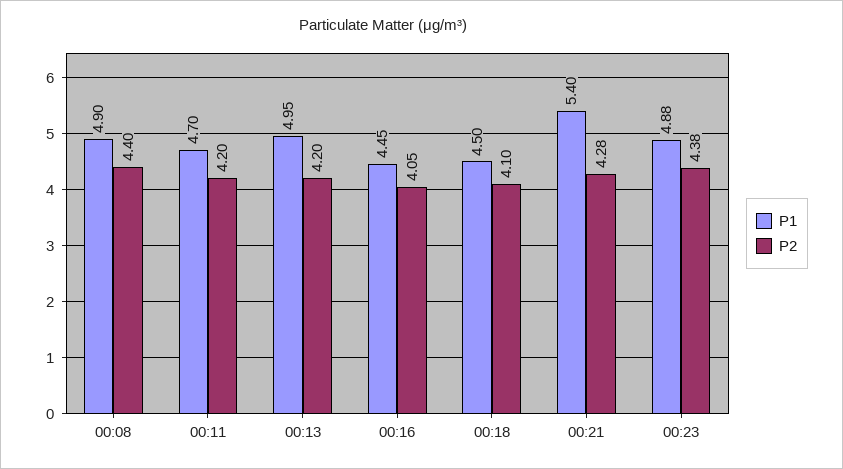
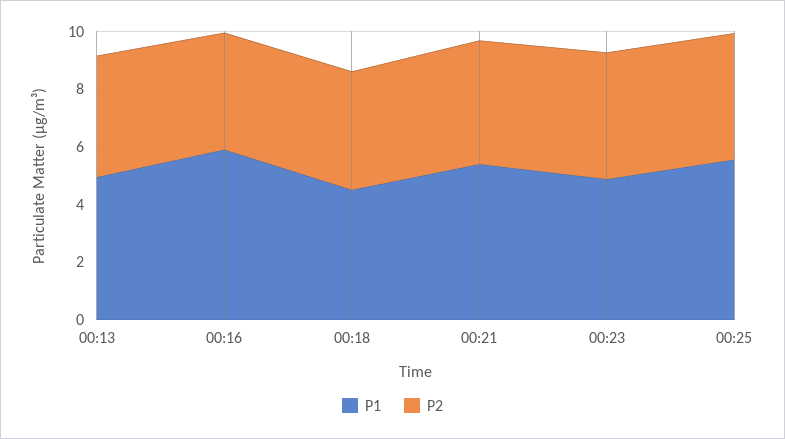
P1, 00:08: 4.9 -> none
P2, 00:08: 4.4 -> none
P1, 00:11: 4.7 -> none
P2, 00:11: 4.2 -> none
P1, 00:16: 4.45 -> 6
P1, 00:25: none -> 5.5
P2, 00:25: none -> 4.5

